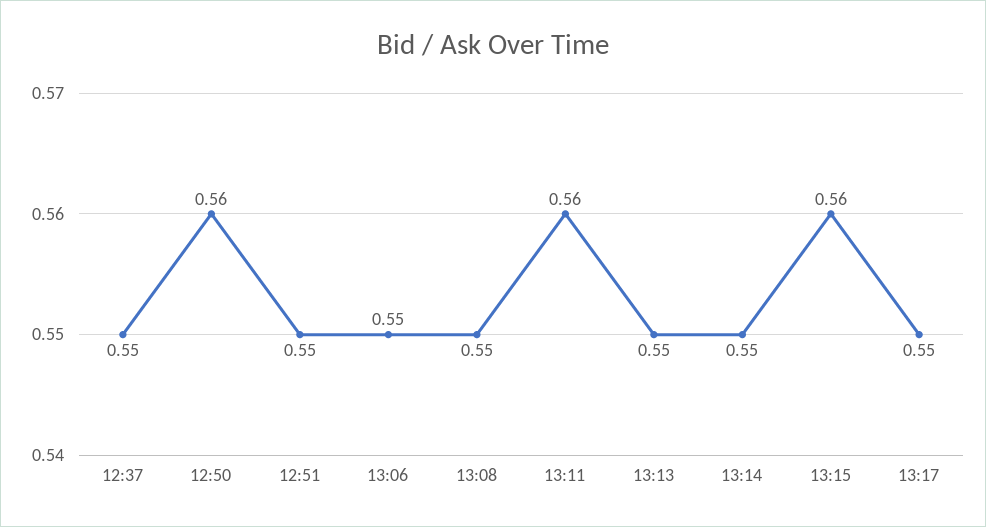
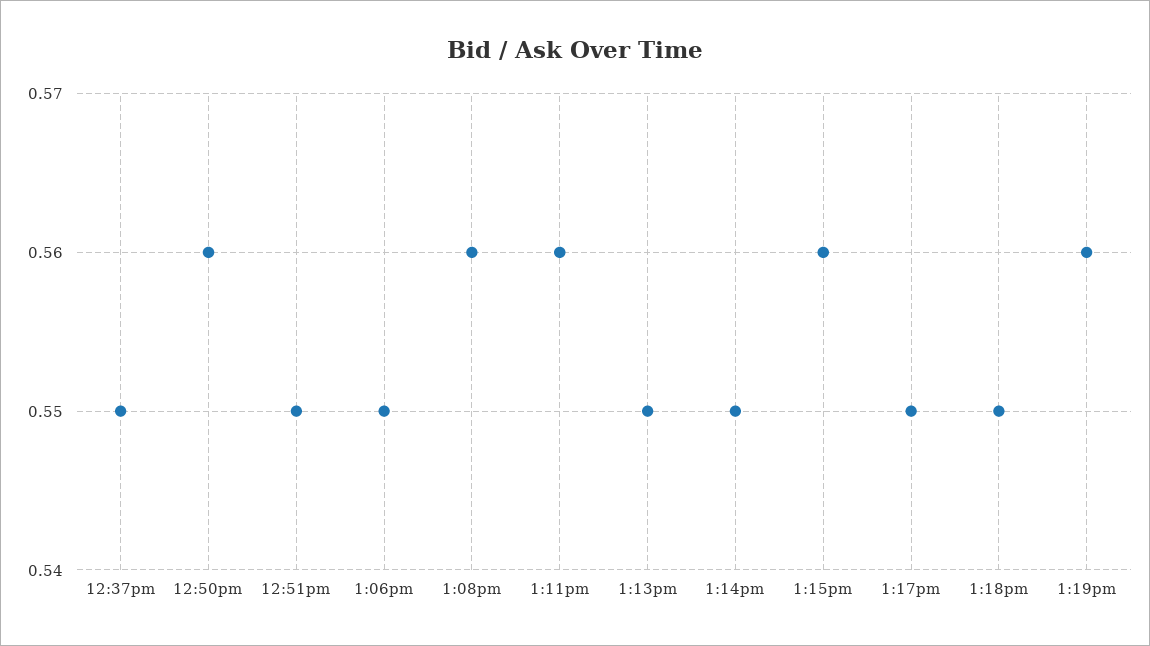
13:08: 0.55 -> 0.56
1:18pm: none -> 0.55
1:19pm: none -> 0.56

